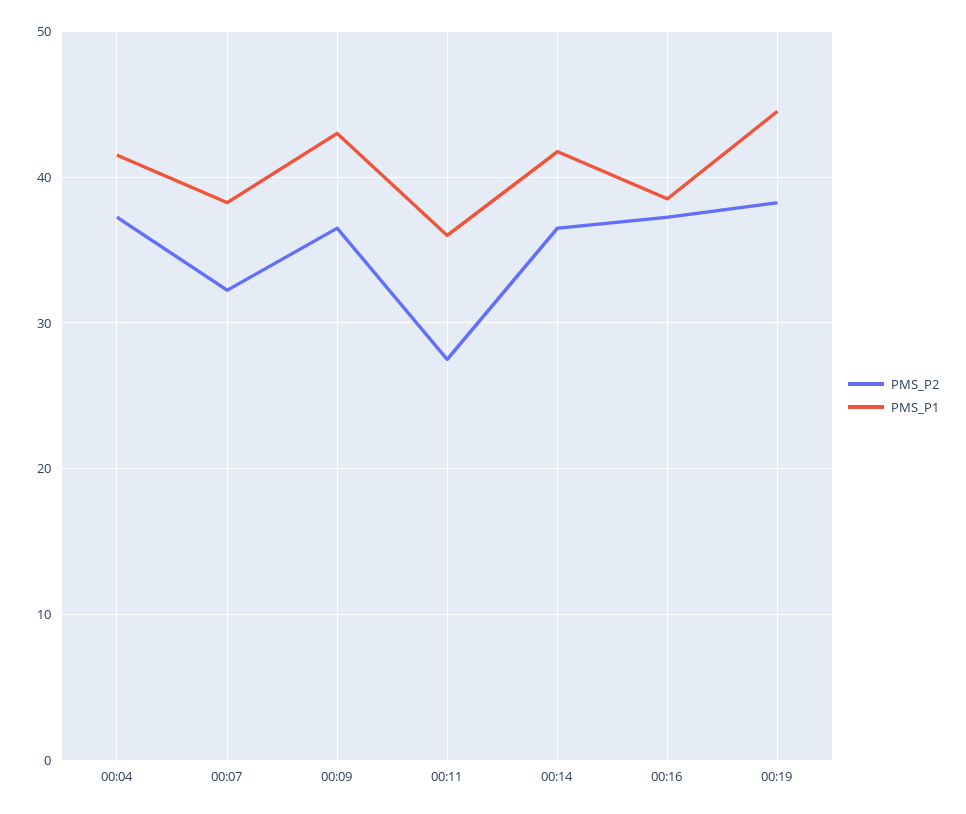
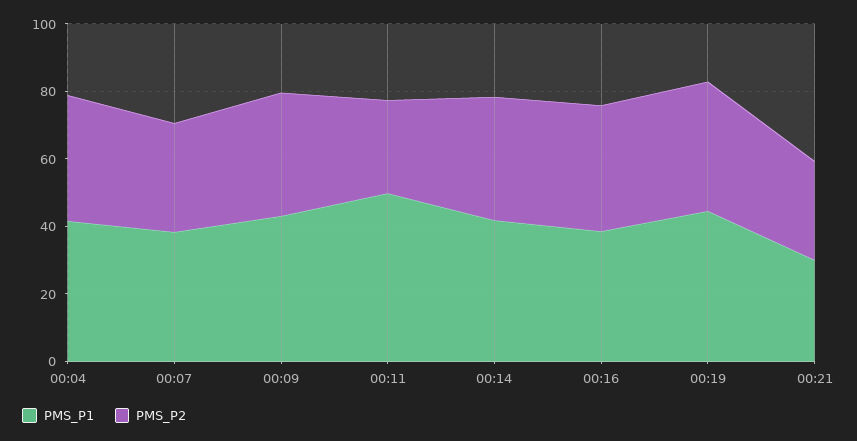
PMS_P1, 00:11: 36 -> 50
PMS_P1, 00:21: none -> 30
PMS_P2, 00:21: none -> 30

